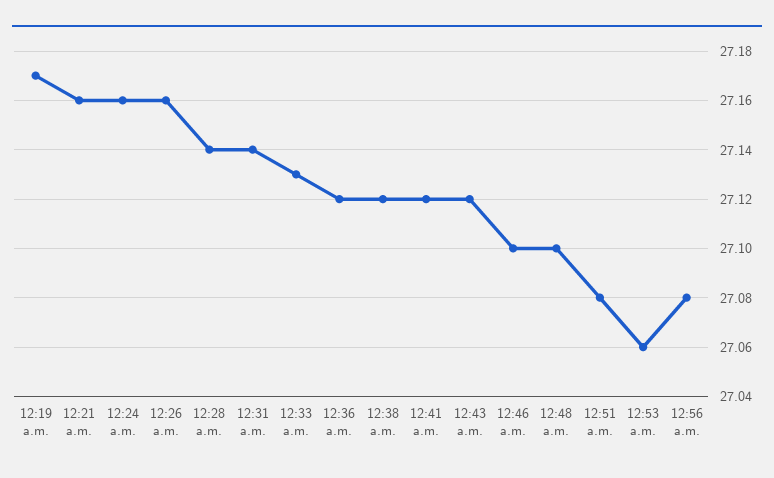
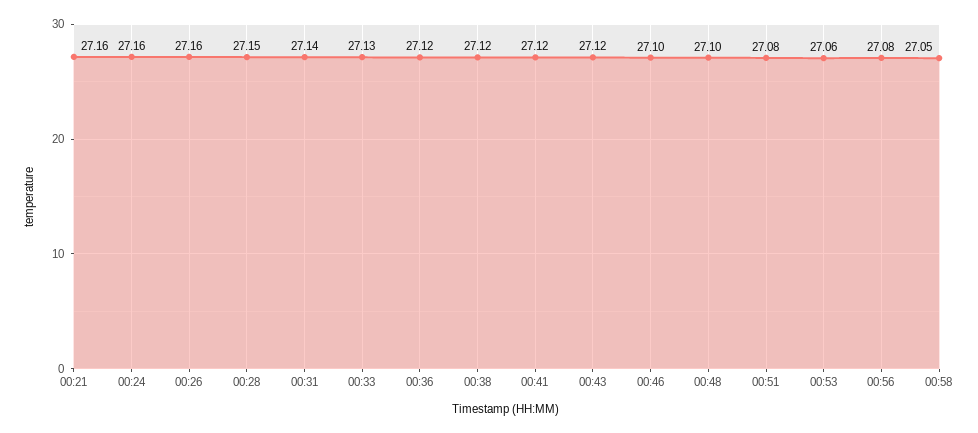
12:19 a.m.: 27.17 -> none
12:28 a.m.: 27.14 -> 27.15
00:58: none -> 27.05

